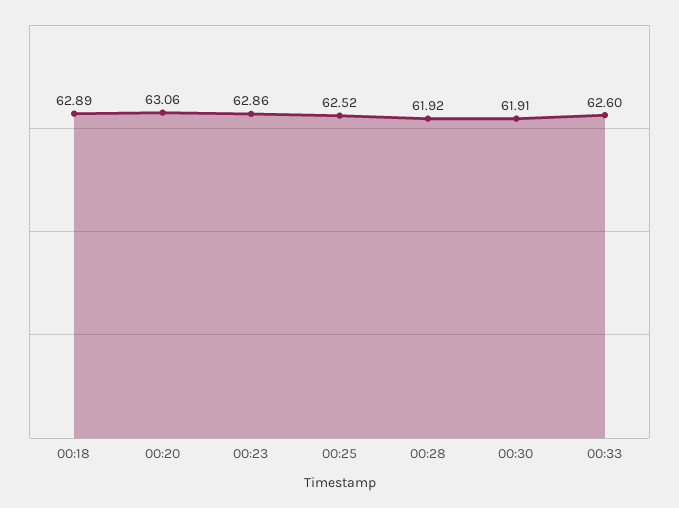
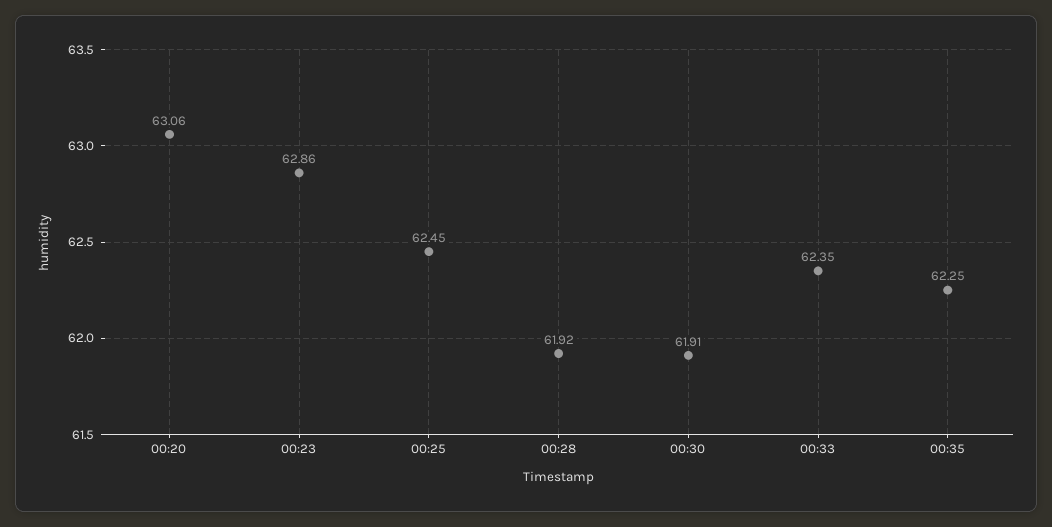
00:18: 62.89 -> none
00:25: 62.52 -> 62.45
00:33: 62.6 -> 62.35
00:35: none -> 62.25

